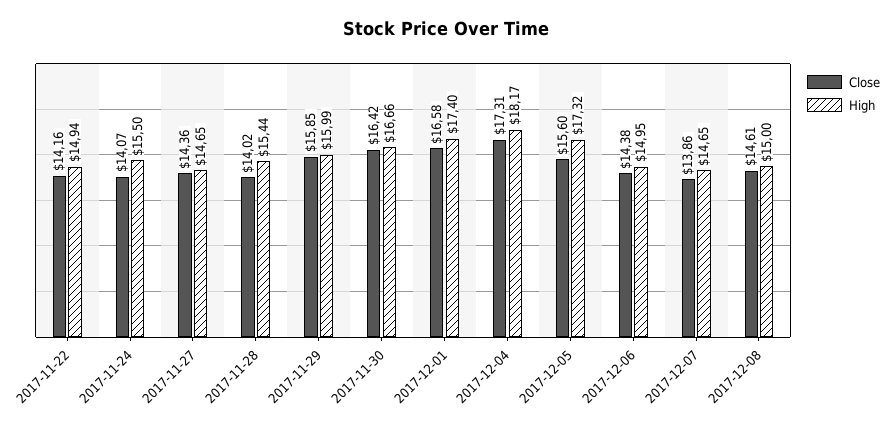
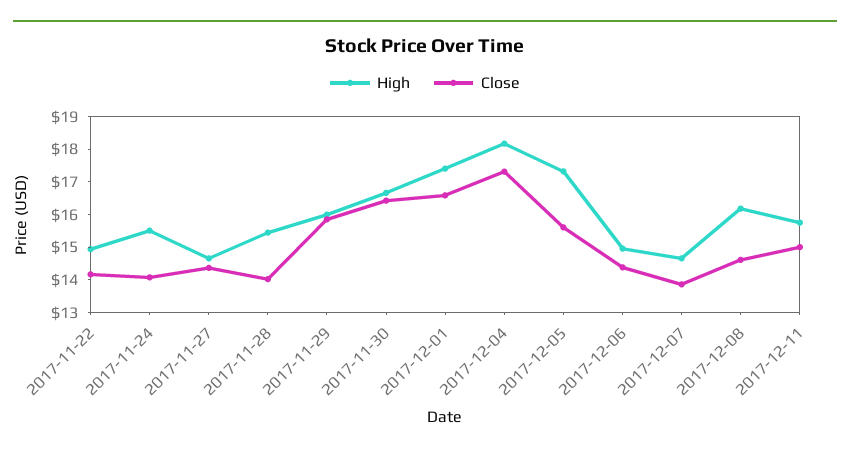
High, 2017-12-08: 15 -> 16.25
High, 2017-12-11: none -> 15.75
Close, 2017-12-11: none -> 15

